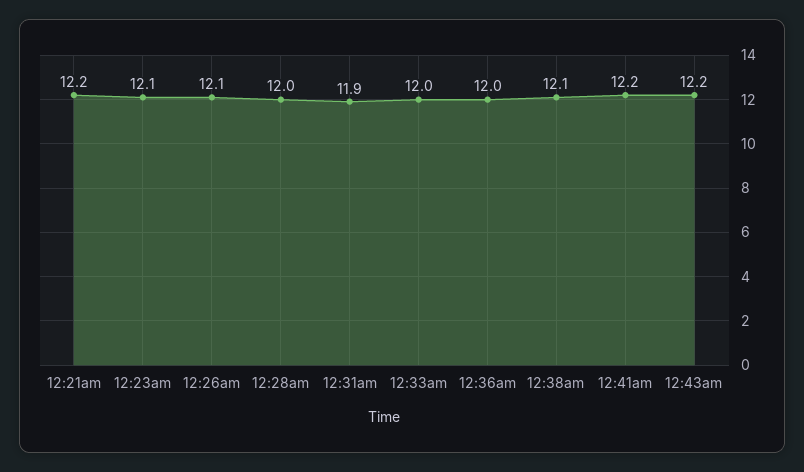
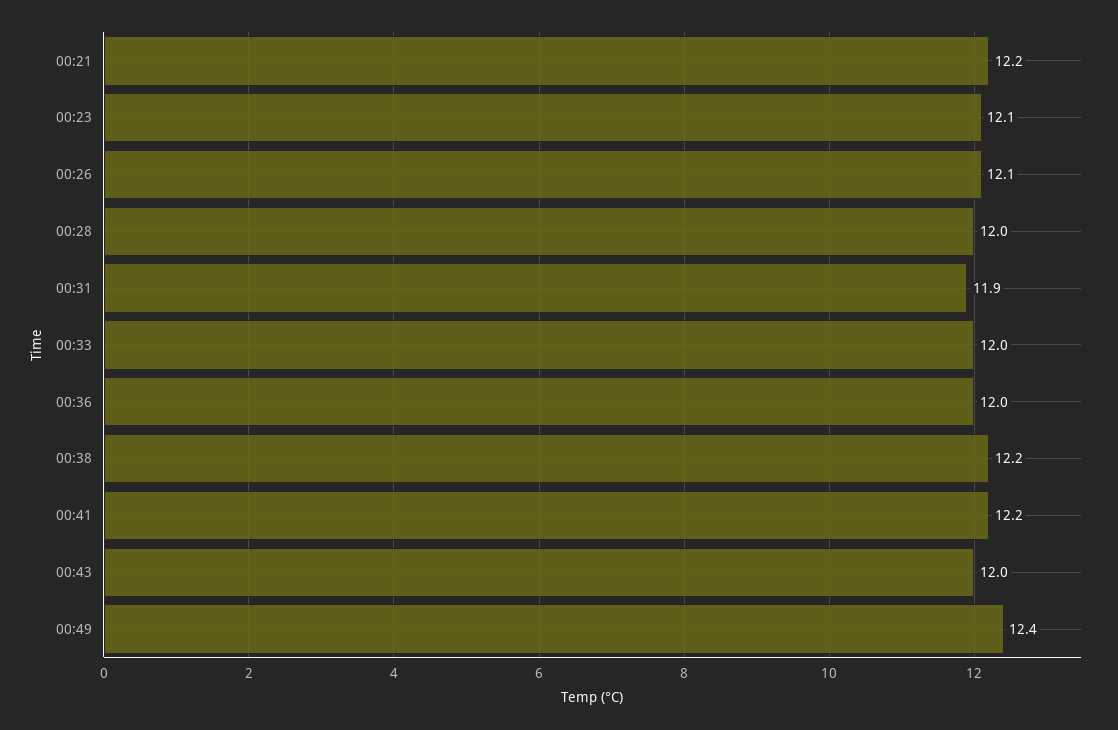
12:38am: 12.1 -> 12.2
12:43am: 12.2 -> 12
00:49: none -> 12.4

